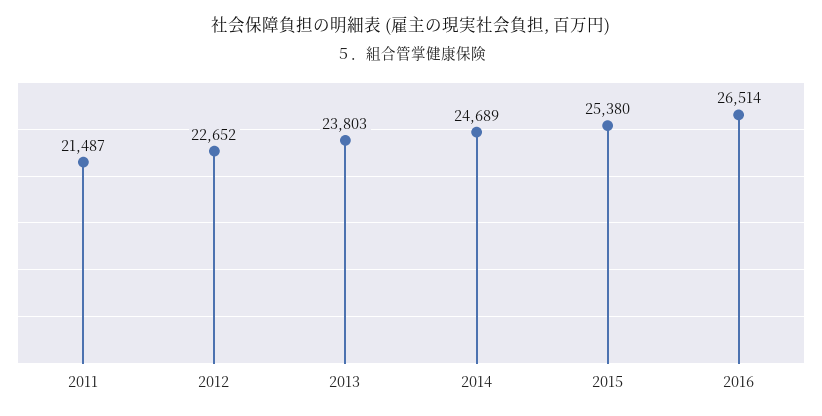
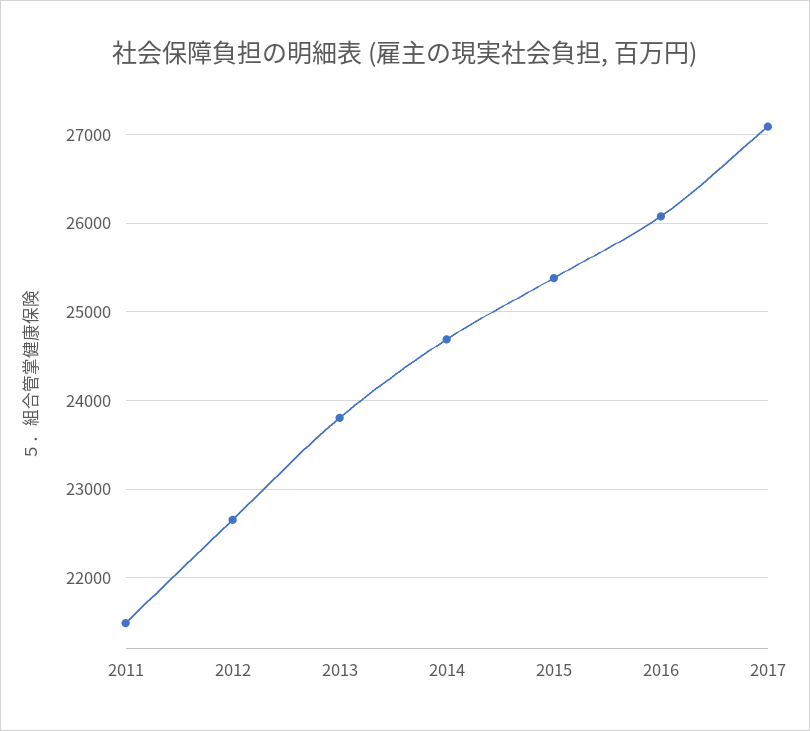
2016: 26514 -> 26100
2017: none -> 27100

